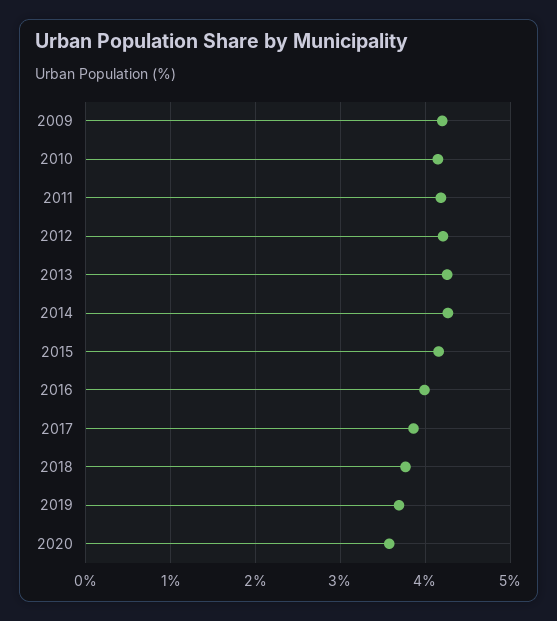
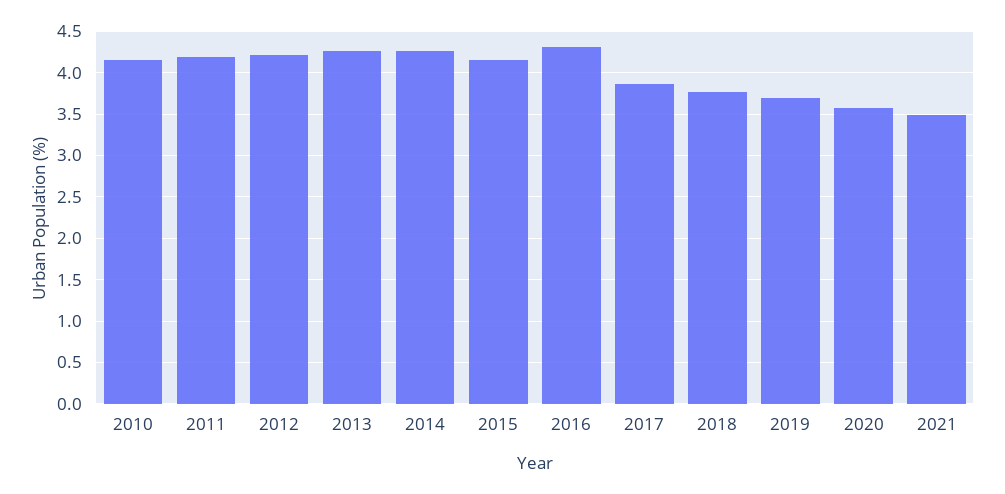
2009: 4.2 -> none
2016: 4 -> 4.3
2021: none -> 3.5

